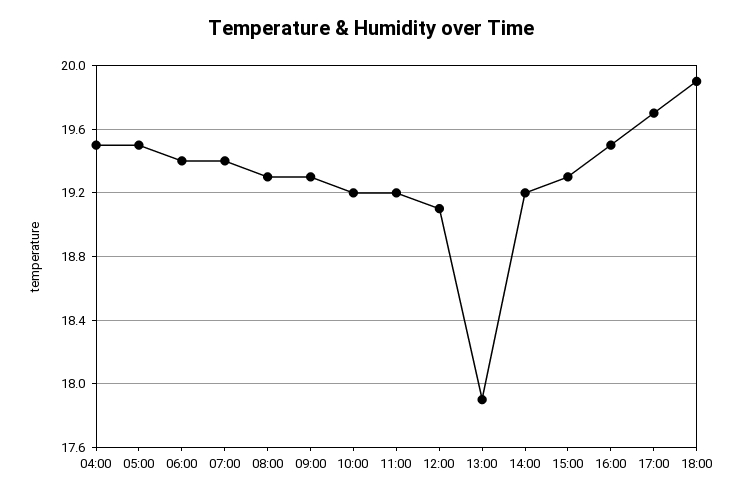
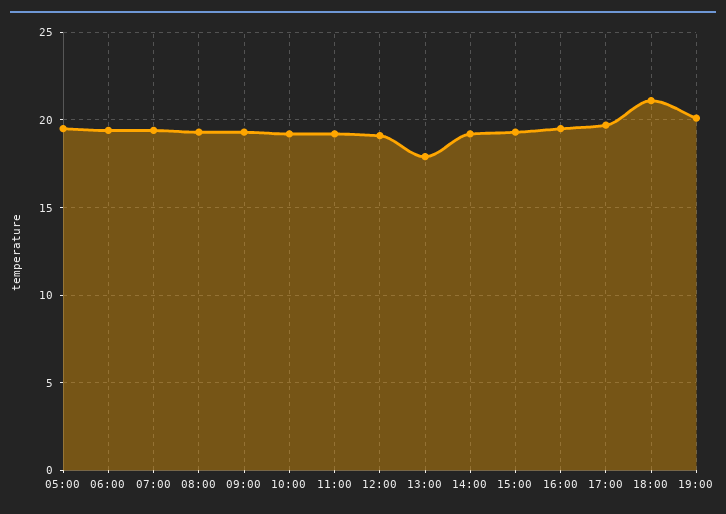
04:00: 19.5 -> none
18:00: 19.9 -> 21
19:00: none -> 20

